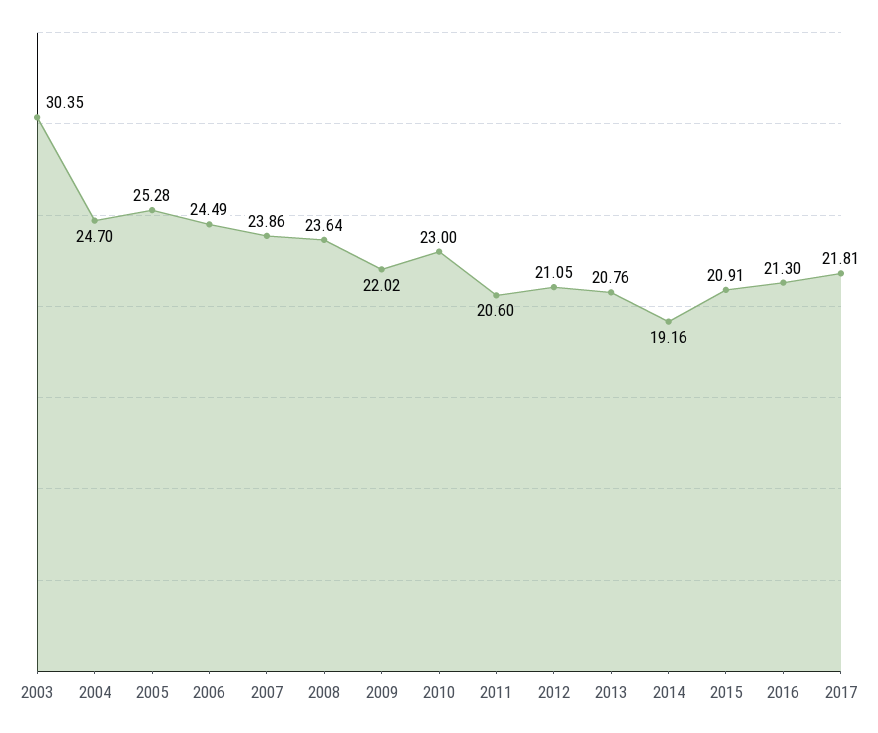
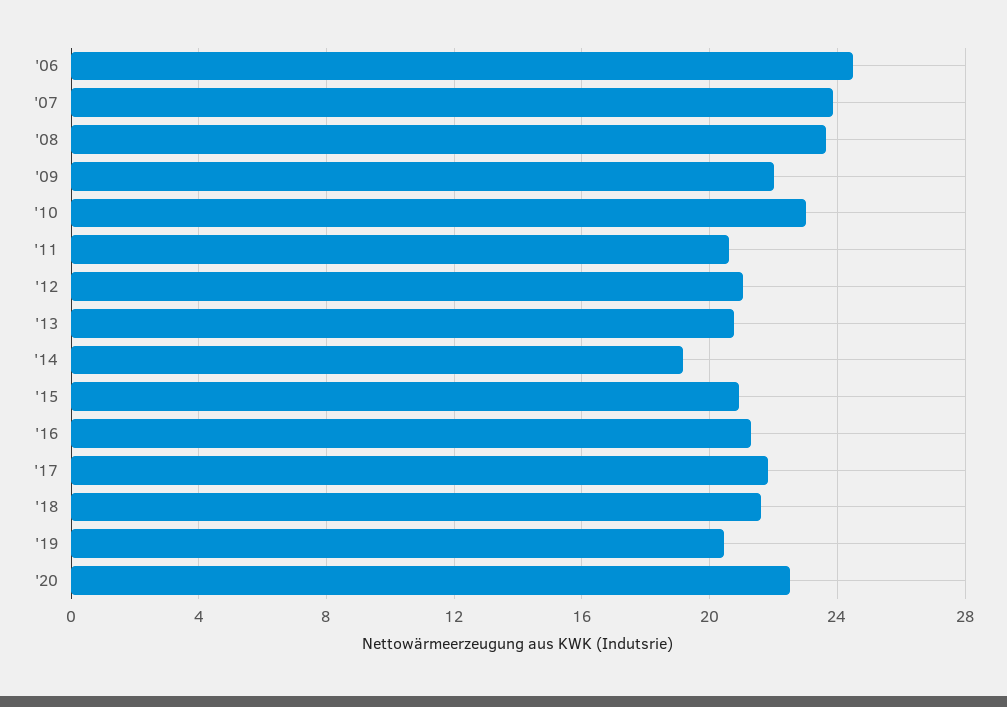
2003: 30.35 -> none
2004: 24.7 -> none
2005: 25.28 -> none
'18: none -> 21.5
'19: none -> 20.5
'20: none -> 22.5

